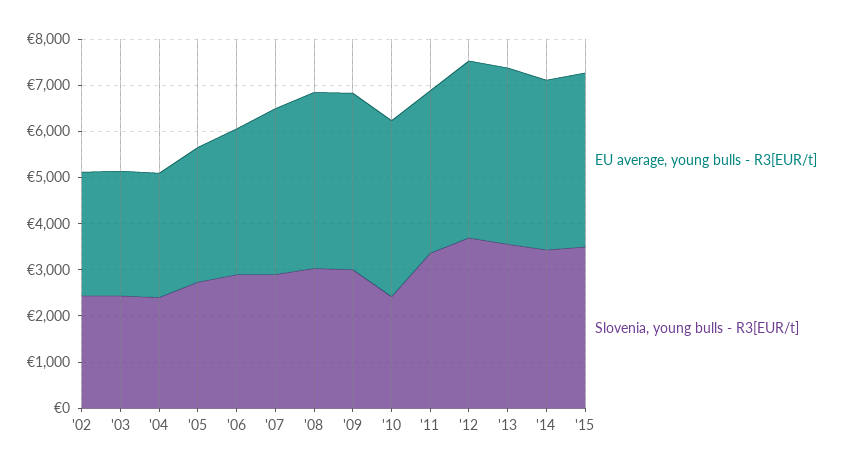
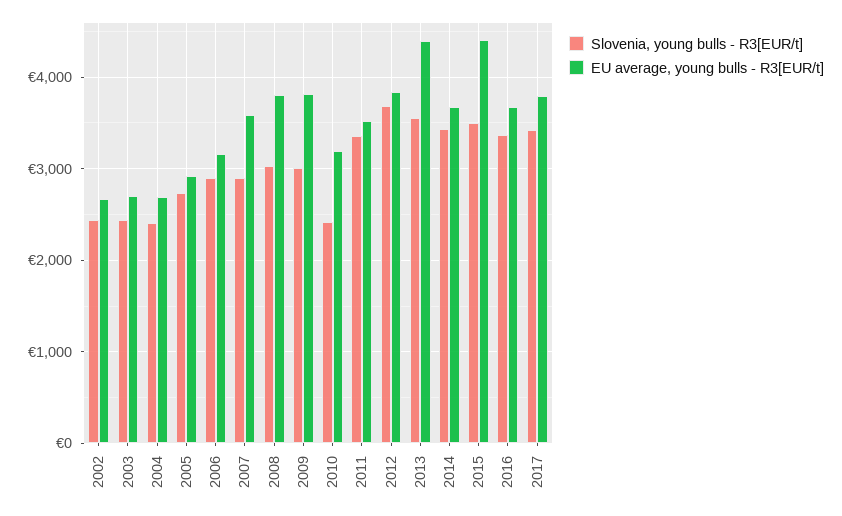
EU average, young bulls - R3[EUR/t], '10: 3800 -> 3200
EU average, young bulls - R3[EUR/t], '13: 3800 -> 4400
EU average, young bulls - R3[EUR/t], '15: 3800 -> 4400
Slovenia, young bulls - R3[EUR/t], 2016: none -> 3400
EU average, young bulls - R3[EUR/t], 2016: none -> 3700
Slovenia, young bulls - R3[EUR/t], 2017: none -> 3400
EU average, young bulls - R3[EUR/t], 2017: none -> 3800

